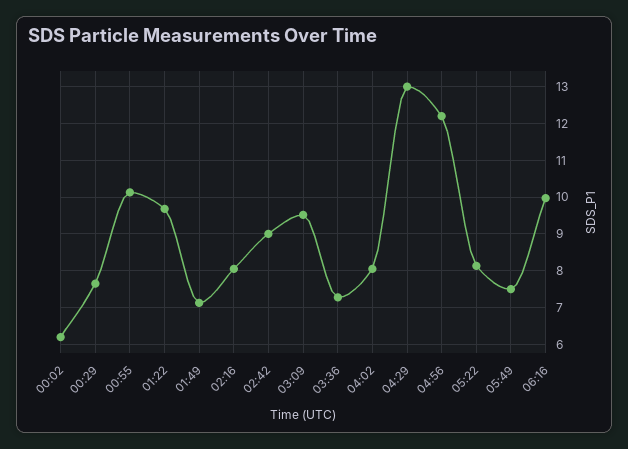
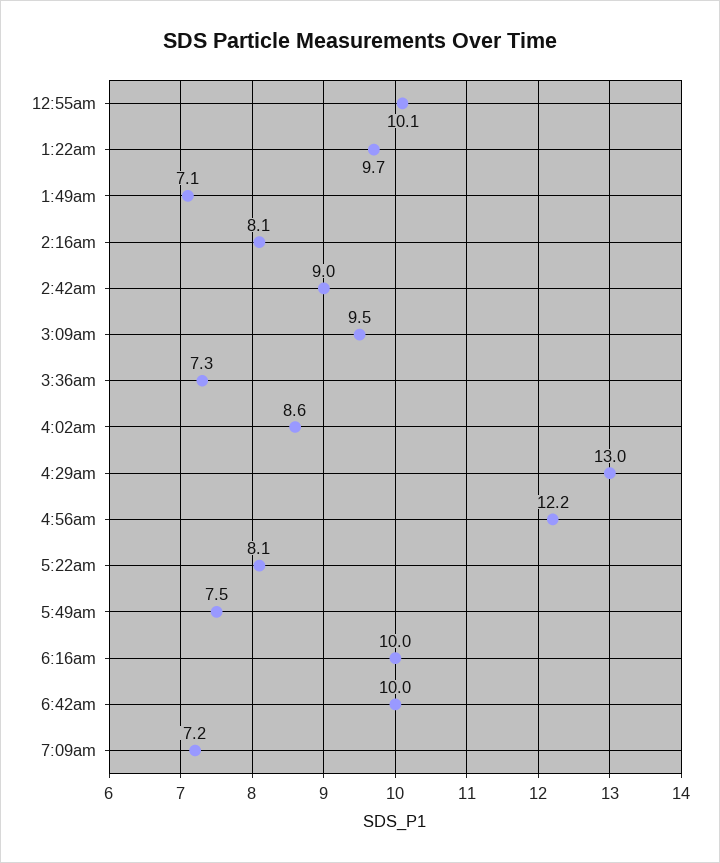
00:02: 6.2 -> none
00:29: 7.6 -> none
04:02: 8 -> 8.6
6:42am: none -> 10
7:09am: none -> 7.2

